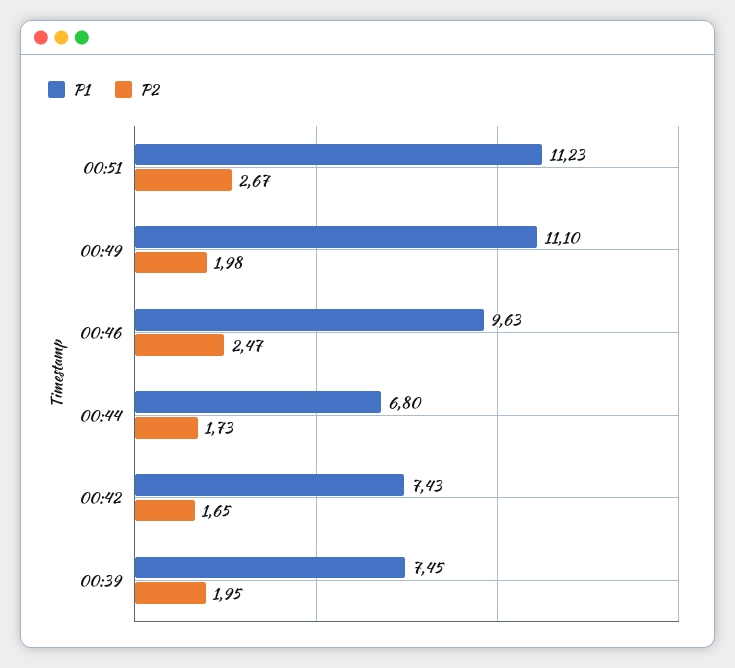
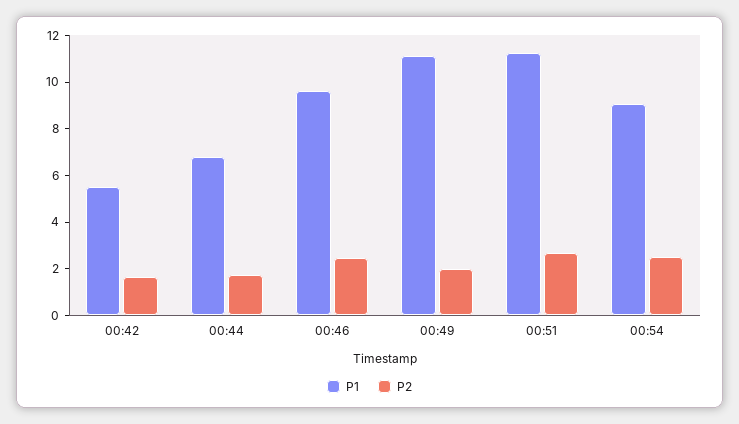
P1, 00:42: 7.43 -> 5.5
P1, 00:39: 7.45 -> none
P2, 00:39: 1.95 -> none
P1, 00:54: none -> 9
P2, 00:54: none -> 2.5

